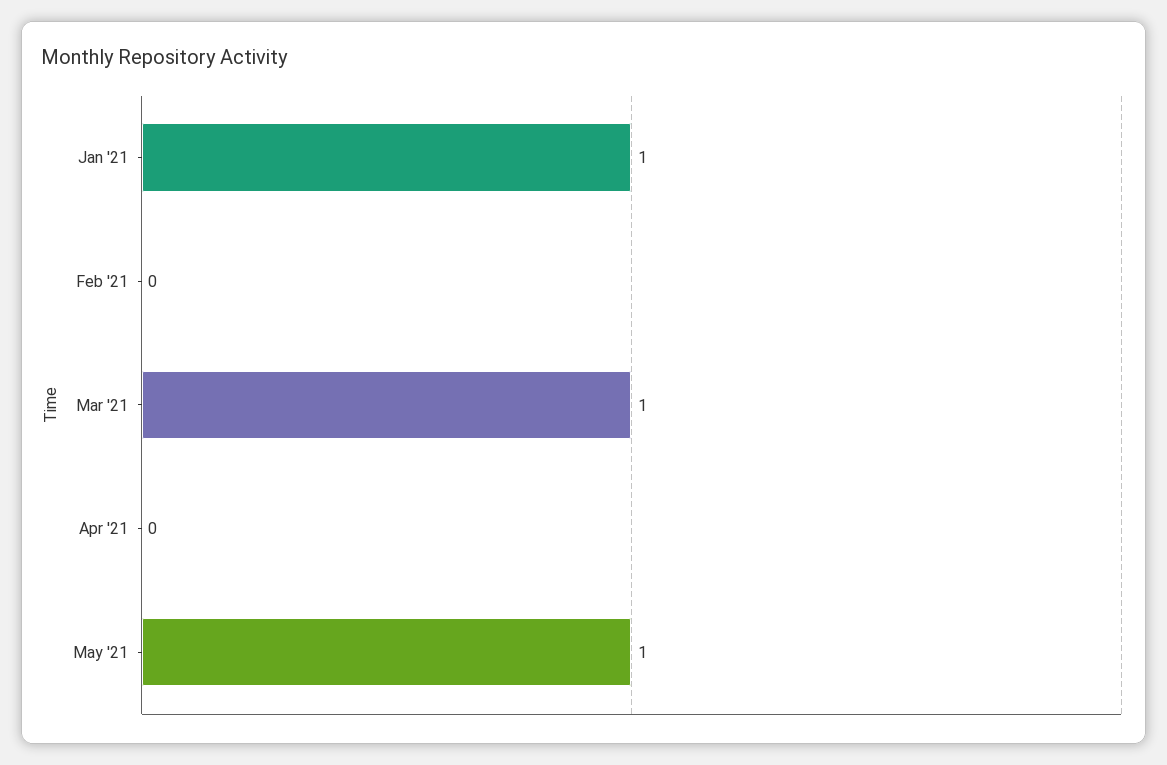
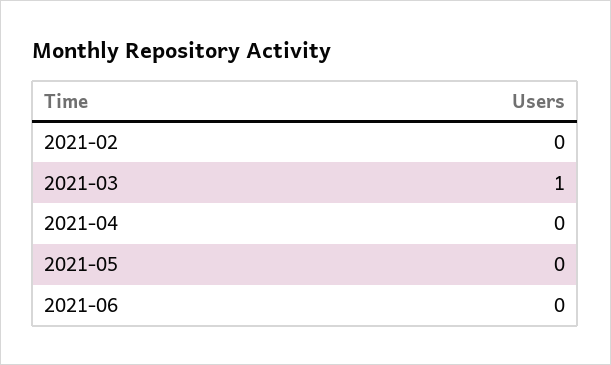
Jan '21: 1 -> none
May '21: 1 -> 0
2021-06: none -> 0

